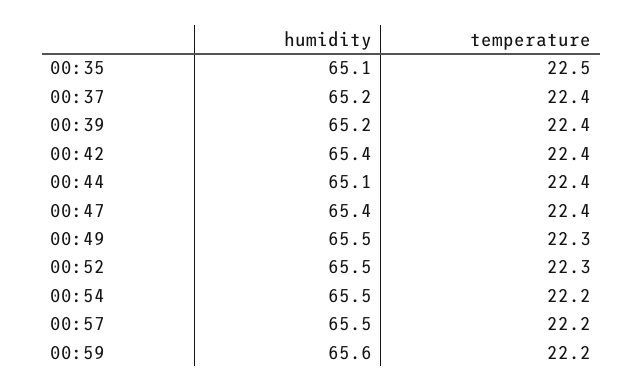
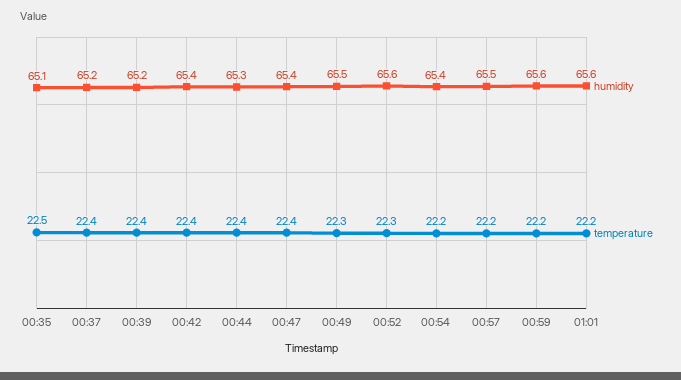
humidity, 00:44: 65.1 -> 65.3
humidity, 00:52: 65.5 -> 65.6
humidity, 00:54: 65.5 -> 65.4
humidity, 01:01: none -> 65.6
temperature, 01:01: none -> 22.2

